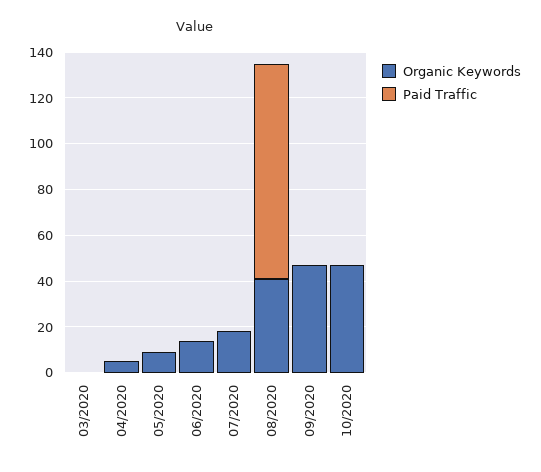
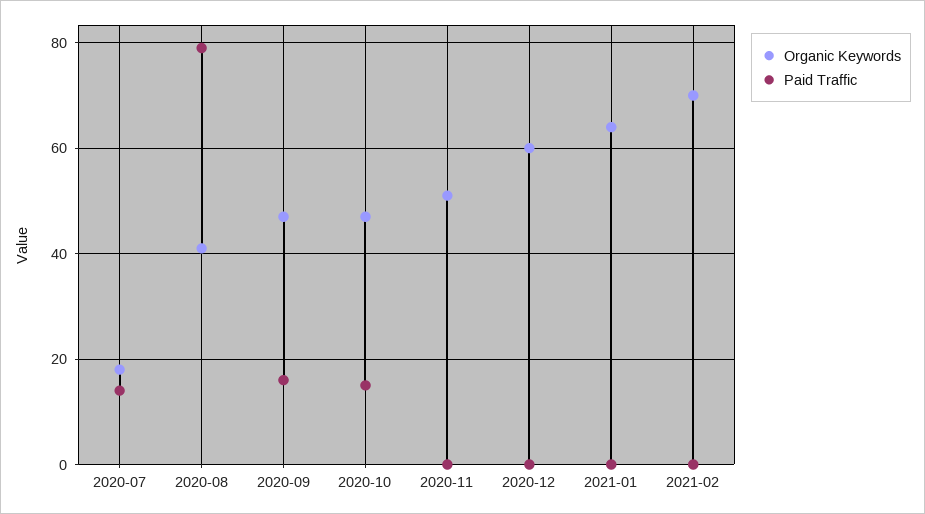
Organic Keywords, 03/2020: 0 -> none
Paid Traffic, 03/2020: 0 -> none
Organic Keywords, 04/2020: 5 -> none
Paid Traffic, 04/2020: 0 -> none
Organic Keywords, 05/2020: 10 -> none
Paid Traffic, 05/2020: 0 -> none
Organic Keywords, 06/2020: 15 -> none
Paid Traffic, 06/2020: 0 -> none
Paid Traffic, 07/2020: 0 -> 15
Paid Traffic, 08/2020: 95 -> 80
Paid Traffic, 09/2020: 0 -> 15
Paid Traffic, 10/2020: 0 -> 15
Organic Keywords, 2020-11: none -> 50
Paid Traffic, 2020-11: none -> 0
Organic Keywords, 2020-12: none -> 60
Paid Traffic, 2020-12: none -> 0
Organic Keywords, 2021-01: none -> 65
Paid Traffic, 2021-01: none -> 0
Organic Keywords, 2021-02: none -> 70
Paid Traffic, 2021-02: none -> 0

